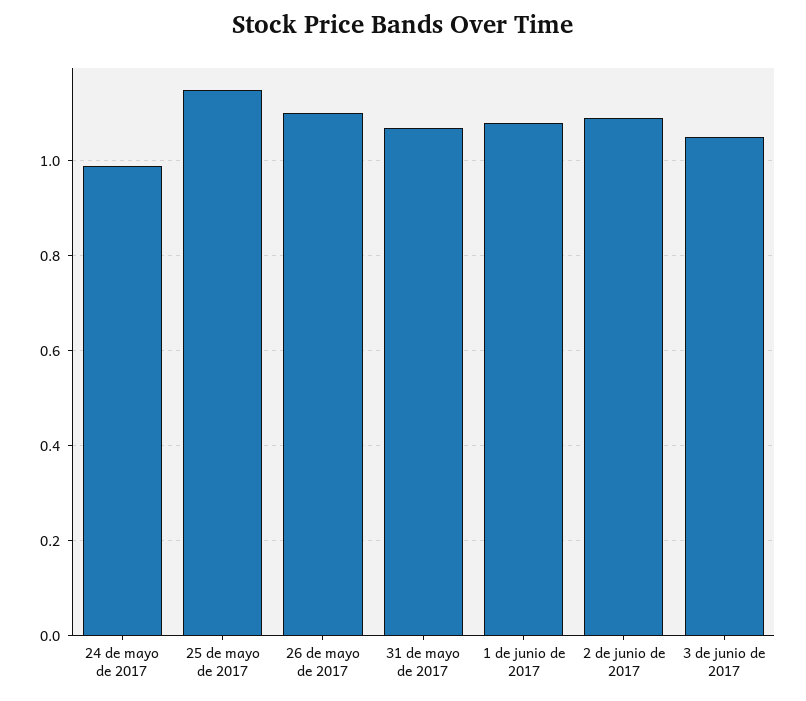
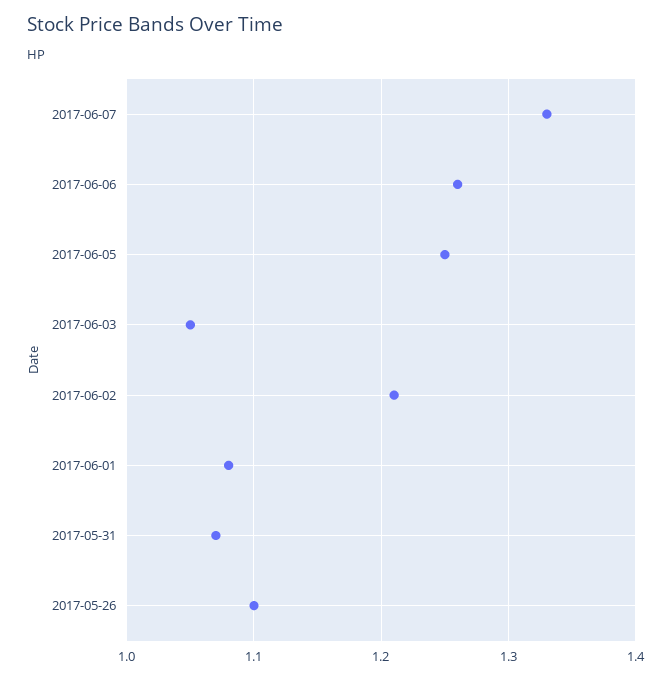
24 de mayo de 2017: 1 -> none
25 de mayo de 2017: 1.15 -> none
2 de junio de 2017: 1.1 -> 1.21
2017-06-07: none -> 1.33
2017-06-06: none -> 1.26
2017-06-05: none -> 1.25

